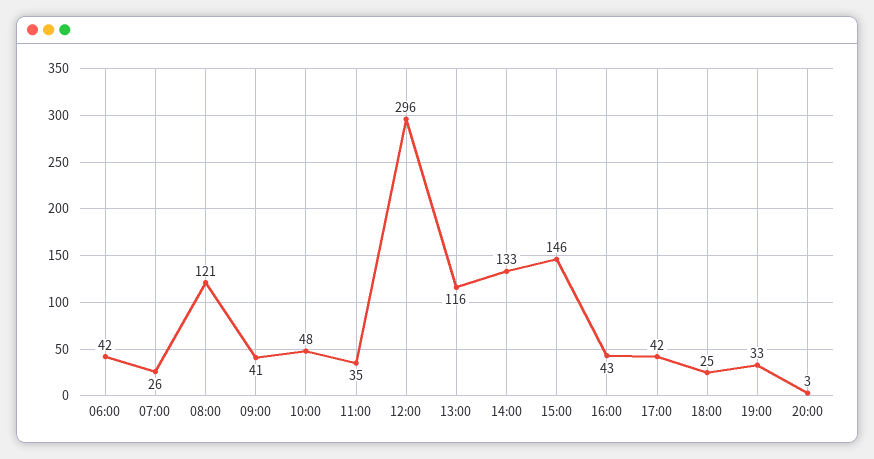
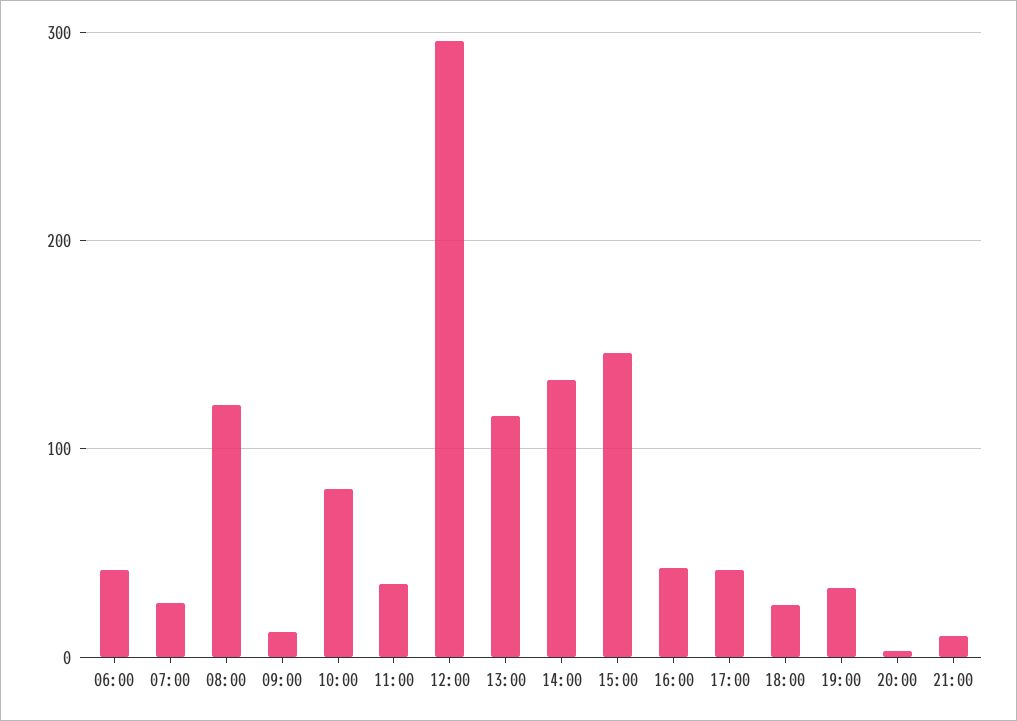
09:00: 41 -> 10
10:00: 48 -> 80
21:00: none -> 10

